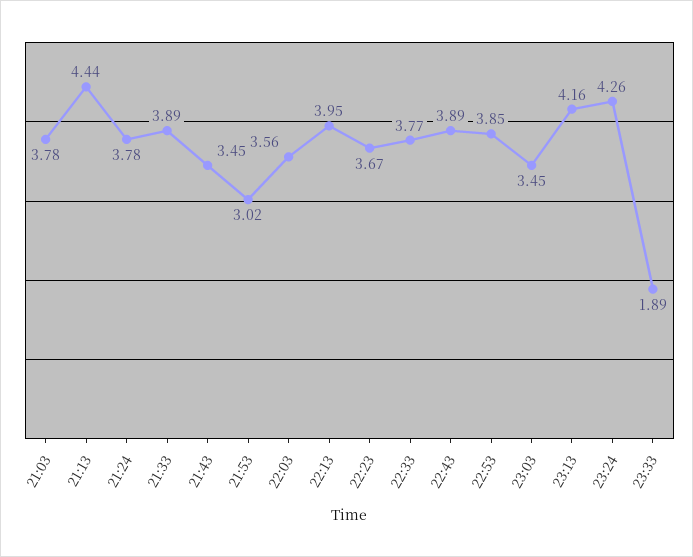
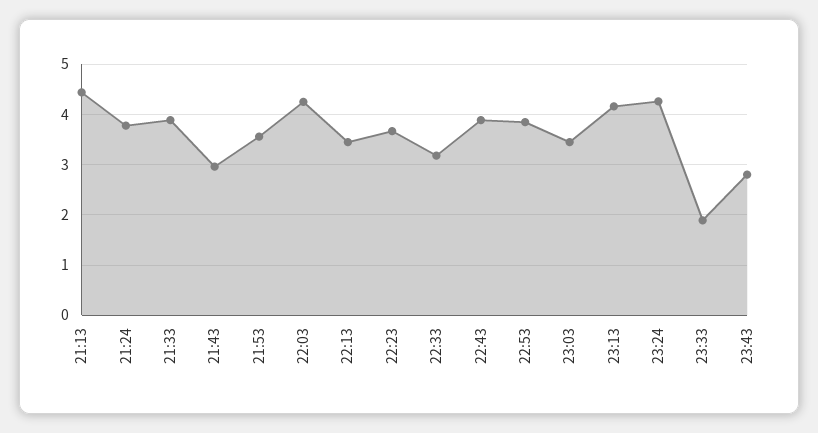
21:03: 3.78 -> none
21:43: 3.45 -> 3
21:53: 3.02 -> 3.6
22:03: 3.56 -> 4.2
22:13: 3.95 -> 3.4
22:33: 3.77 -> 3.2
23:43: none -> 2.8

